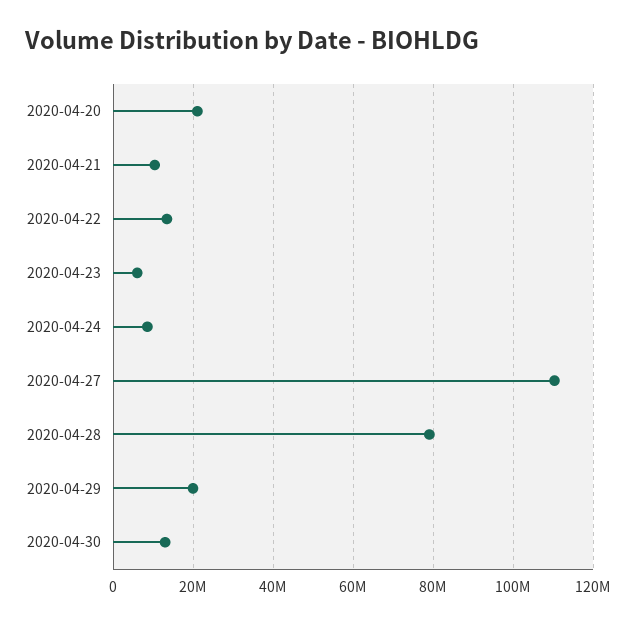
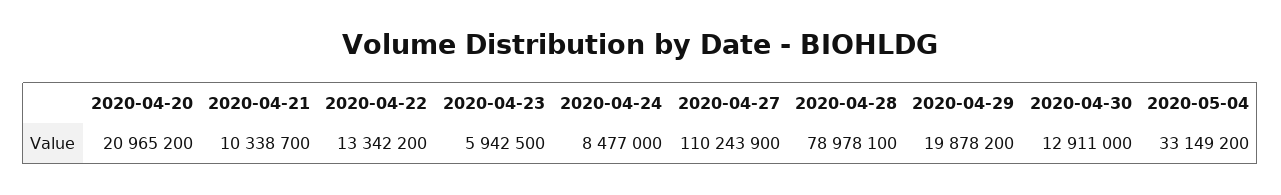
2020-05-04: none -> 33149200

